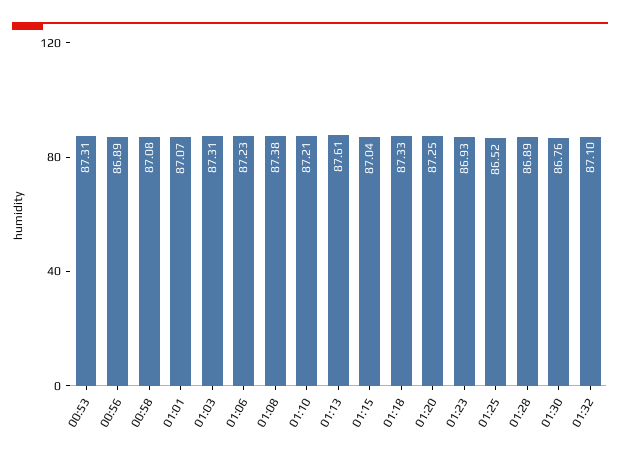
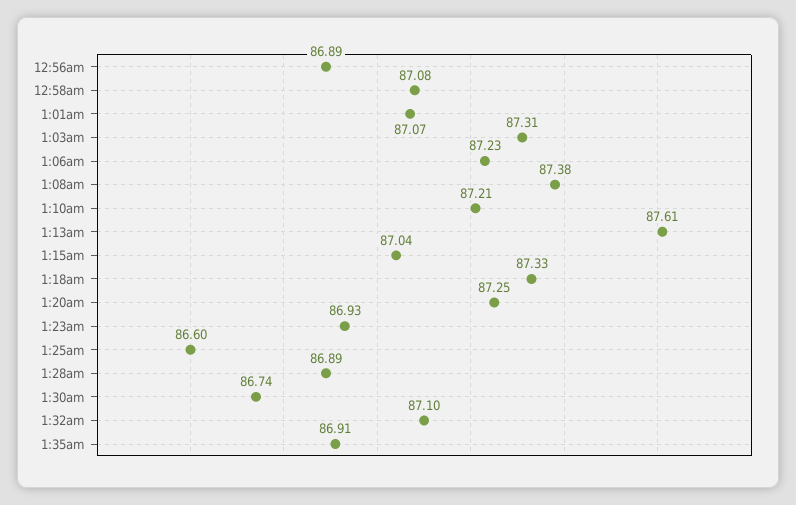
00:53: 87.31 -> none
01:25: 86.52 -> 86.6
01:30: 86.76 -> 86.74
1:35am: none -> 86.91

